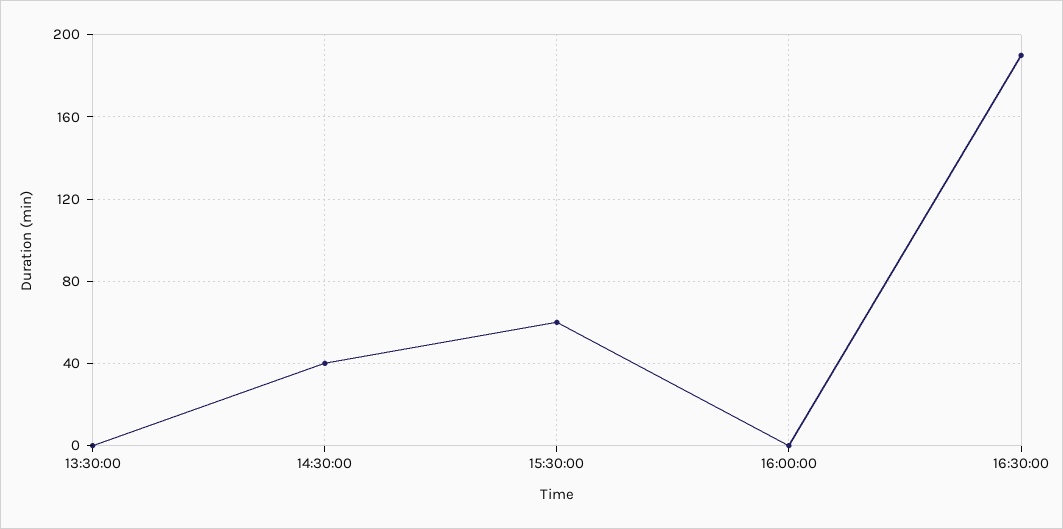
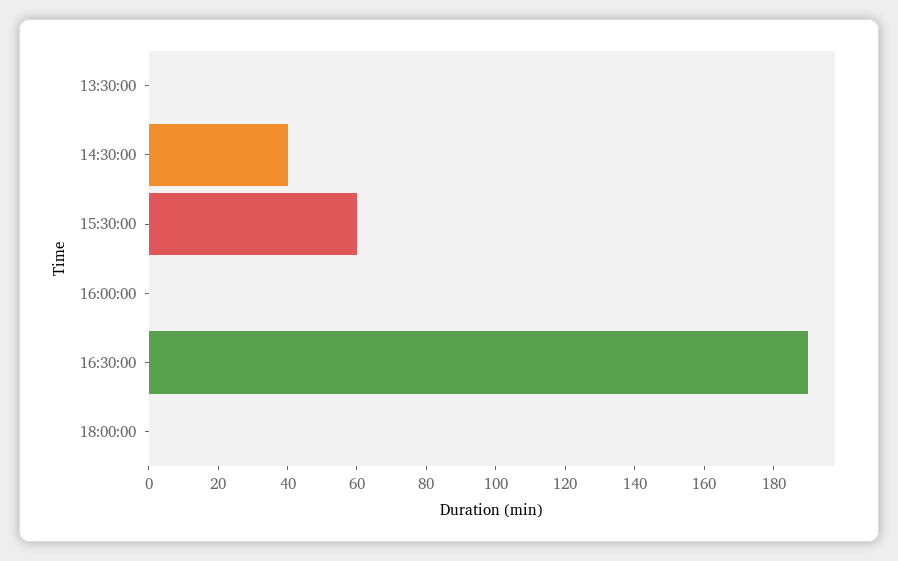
18:00:00: none -> 0

